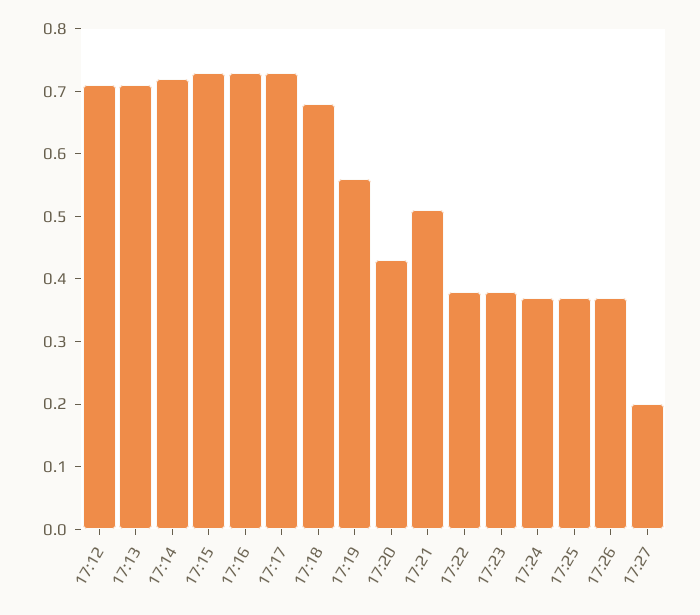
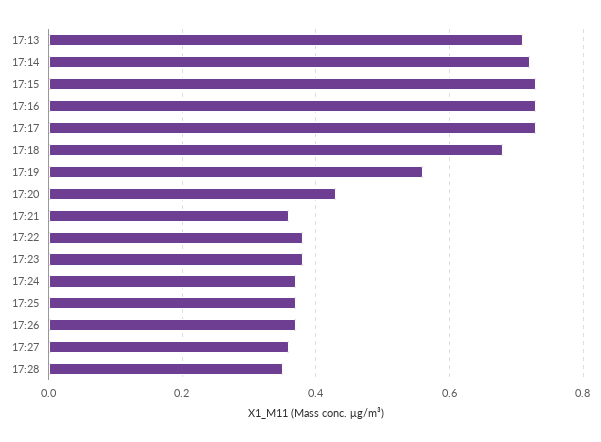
17:12: 0.7 -> none
17:21: 0.5 -> 0.35
17:27: 0.2 -> 0.35
17:28: none -> 0.35

